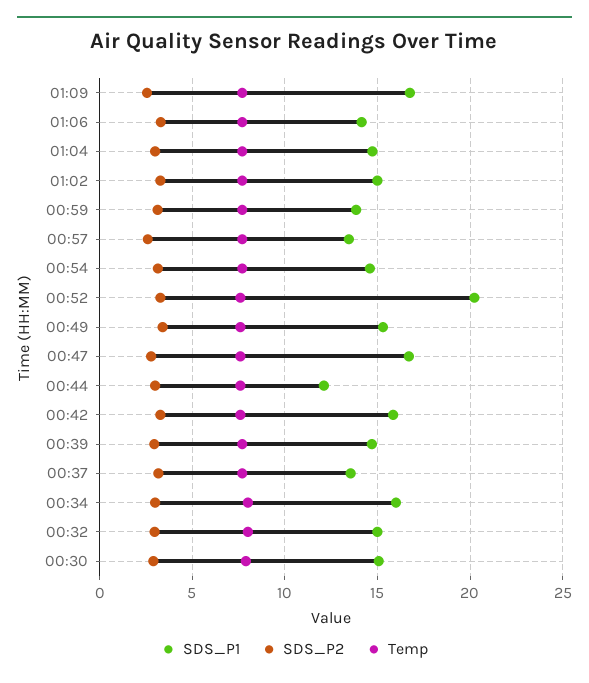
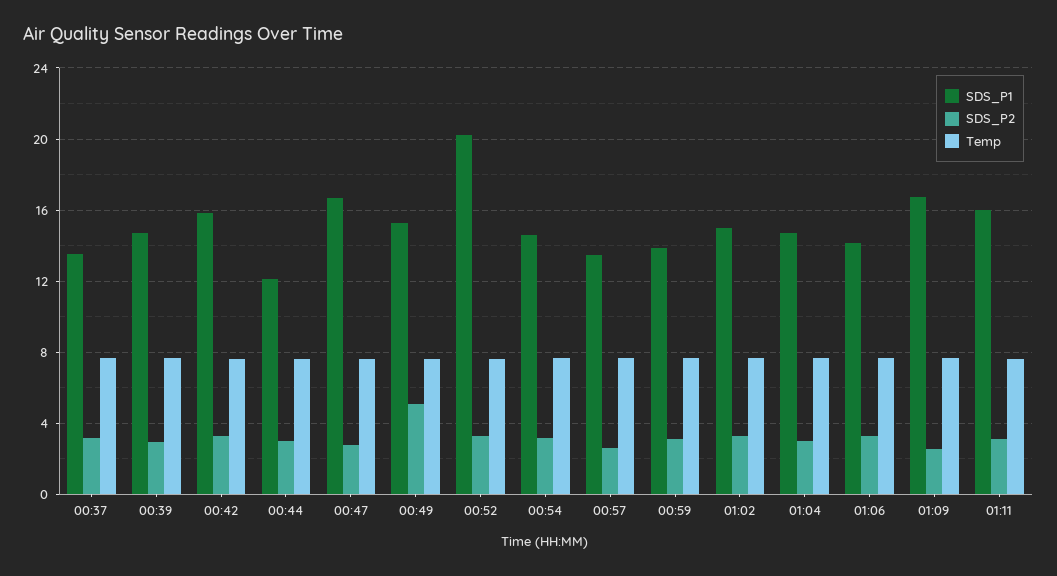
SDS_P2, 00:49: 3.5 -> 5
SDS_P1, 00:34: 16 -> none
SDS_P2, 00:34: 3 -> none
Temp, 00:34: 8 -> none
SDS_P1, 00:32: 15 -> none
SDS_P2, 00:32: 3 -> none
Temp, 00:32: 8 -> none
SDS_P1, 00:30: 15 -> none
SDS_P2, 00:30: 3 -> none
Temp, 00:30: 8 -> none
SDS_P1, 01:11: none -> 16
SDS_P2, 01:11: none -> 3
Temp, 01:11: none -> 7.5

